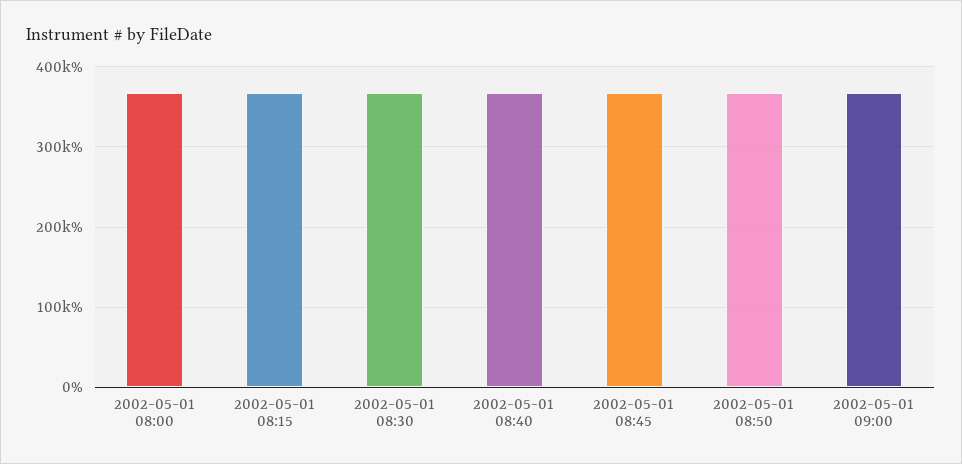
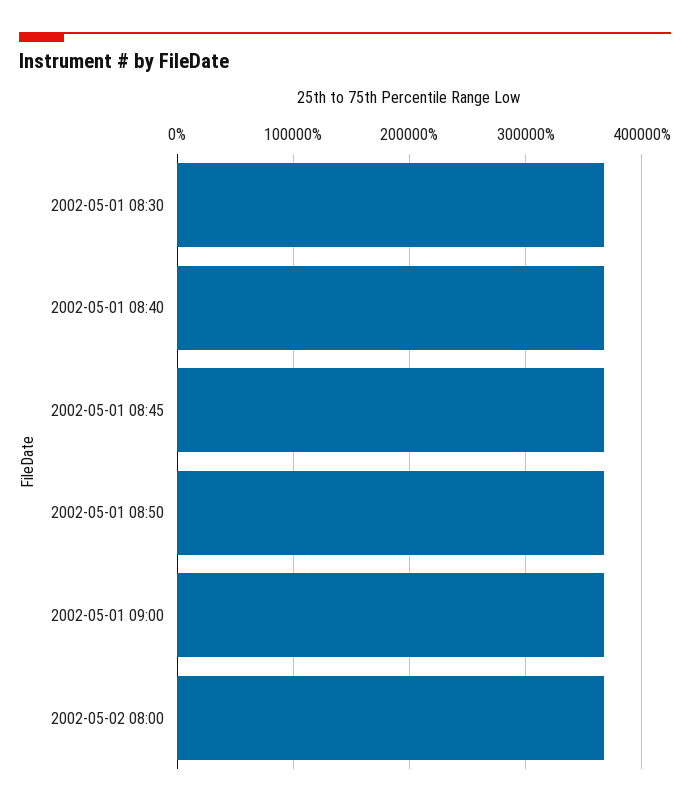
2002-05-01 08:00: 370000 -> none
2002-05-01 08:15: 370000 -> none
2002-05-02 08:00: none -> 370000

